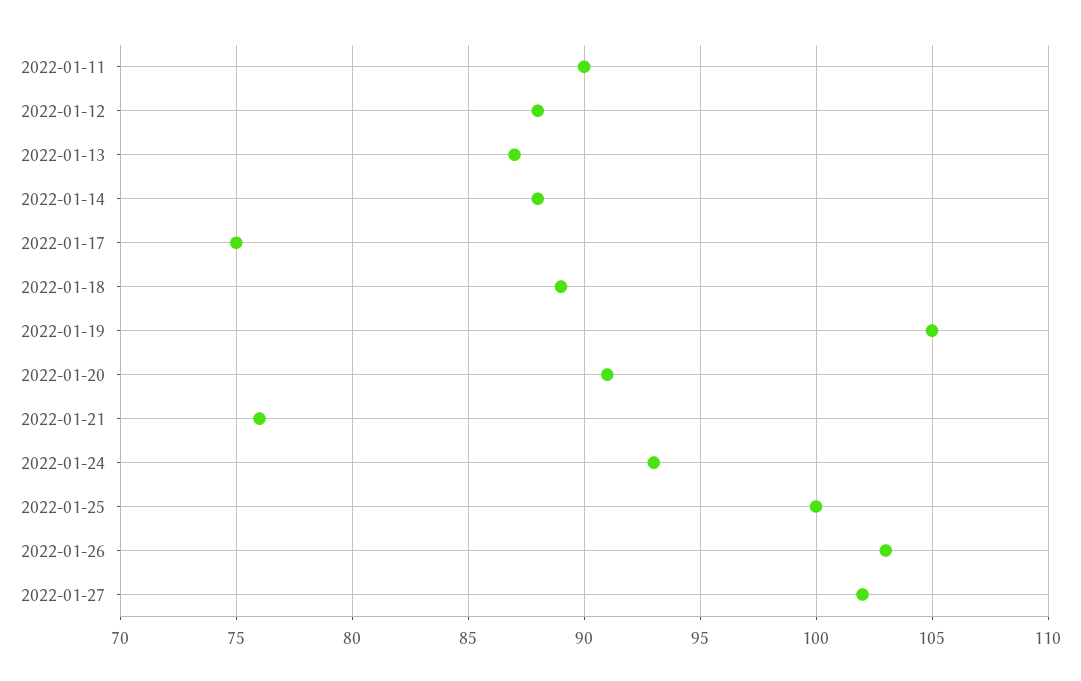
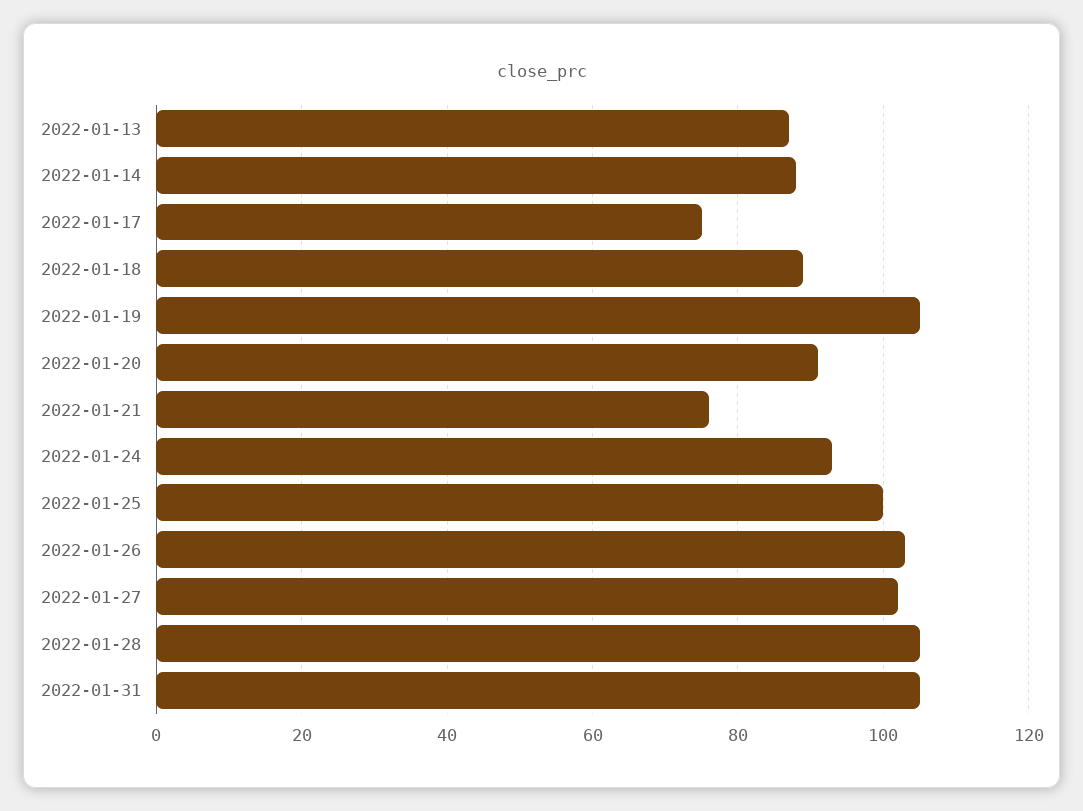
2022-01-11: 90 -> none
2022-01-12: 88 -> none
2022-01-28: none -> 105
2022-01-31: none -> 105

